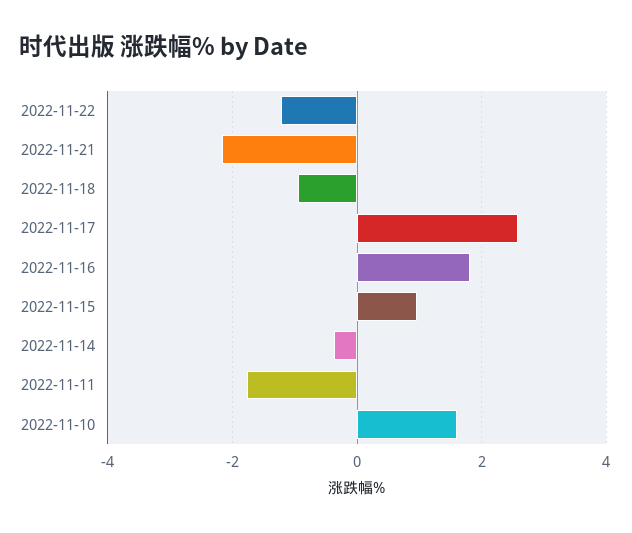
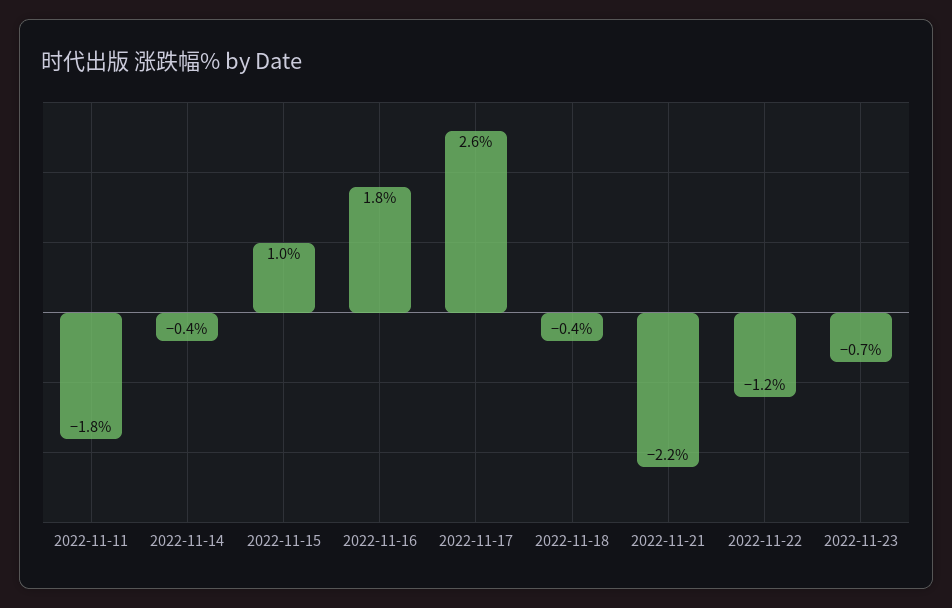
2022-11-18: -1 -> -0.4
2022-11-10: 1.6 -> none
2022-11-23: none -> -0.7

